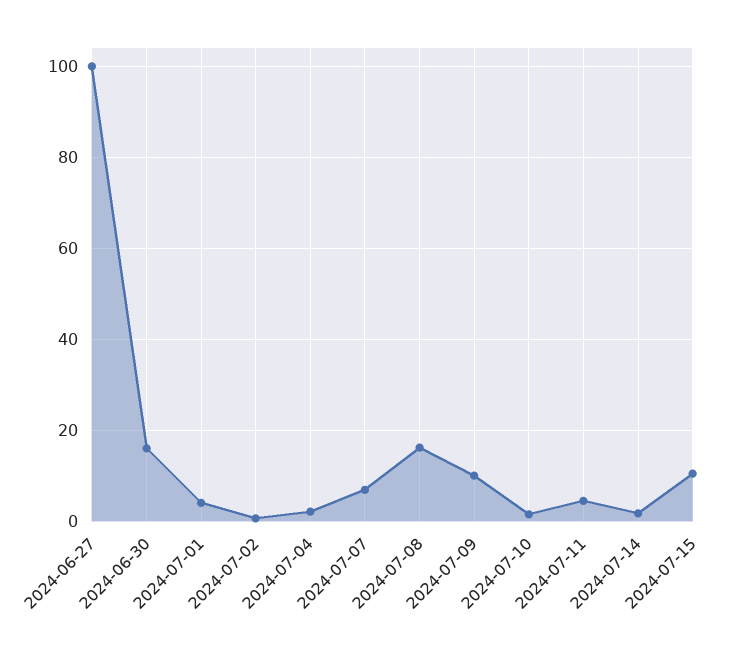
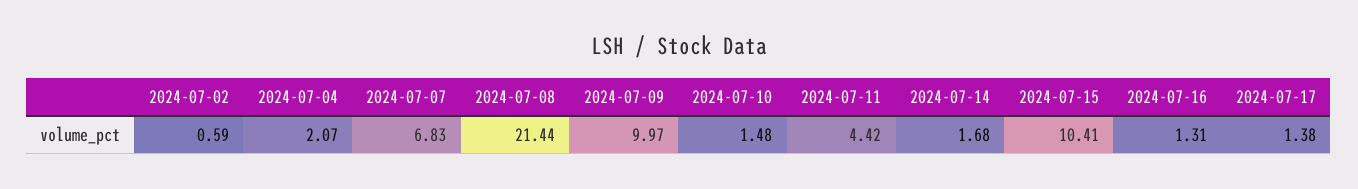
2024-06-27: 100 -> none
2024-06-30: 16 -> none
2024-07-01: 4 -> none
2024-07-08: 16 -> 21.44
2024-07-16: none -> 1.31
2024-07-17: none -> 1.38

